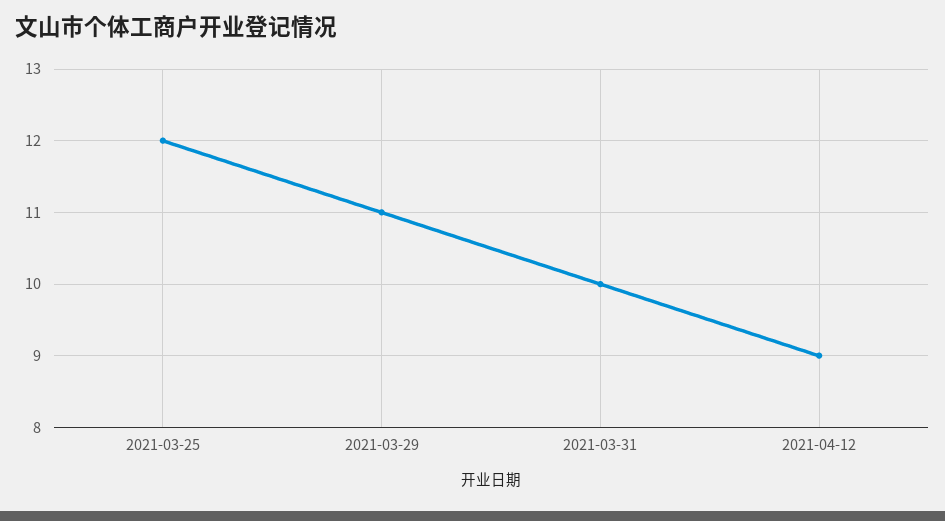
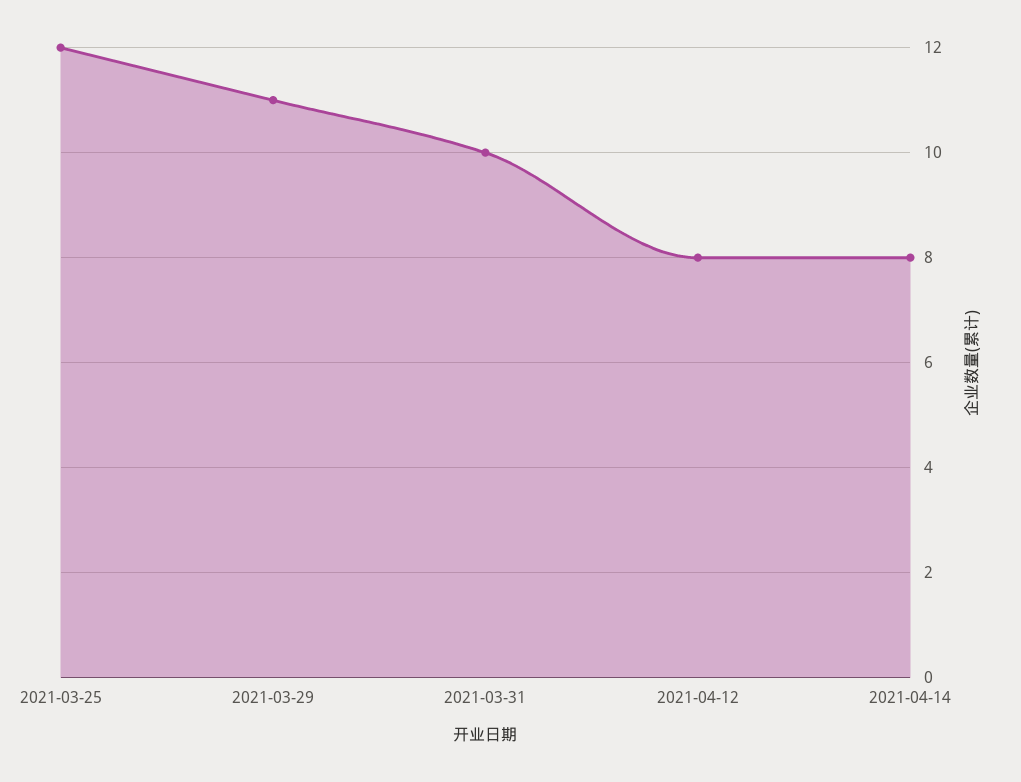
2021-04-12: 9 -> 8
2021-04-14: none -> 8

